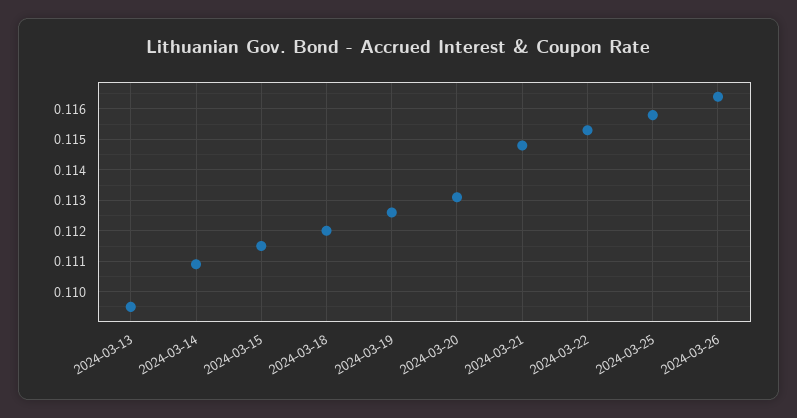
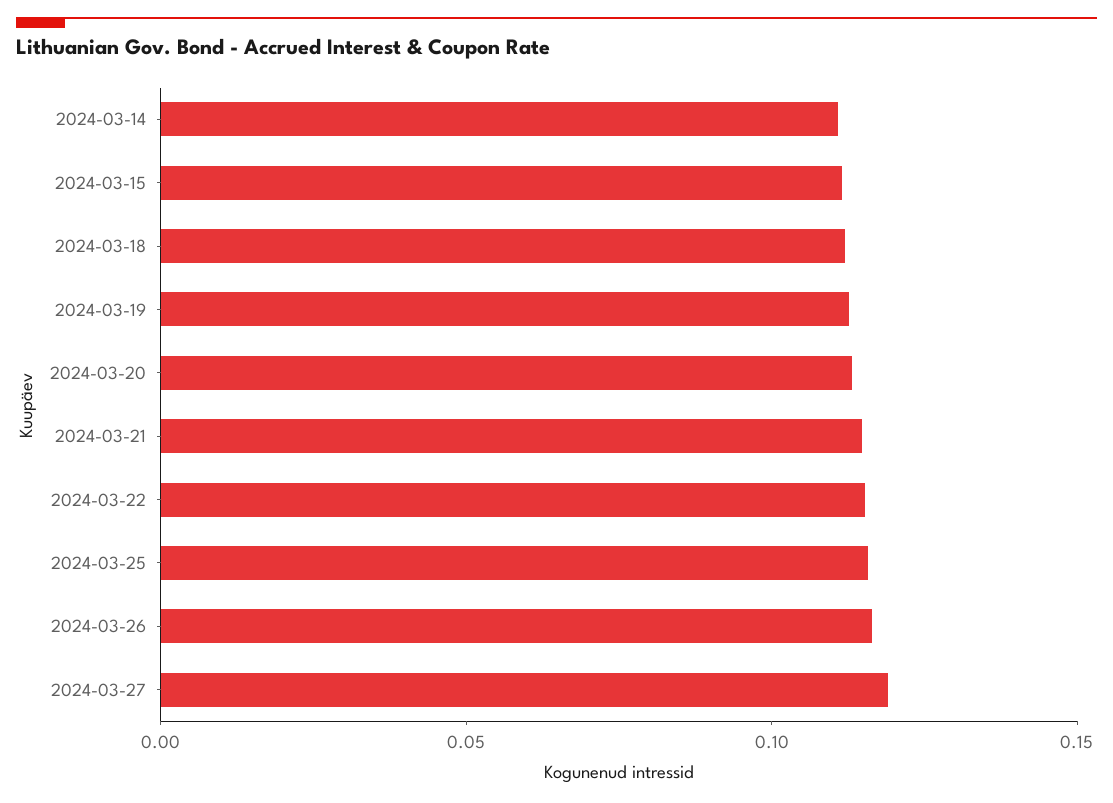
2024-03-13: 0.1095 -> none
2024-03-27: none -> 0.12

